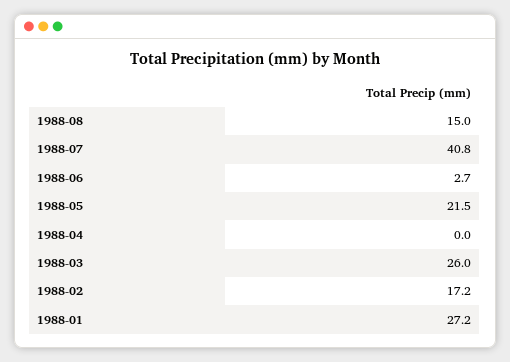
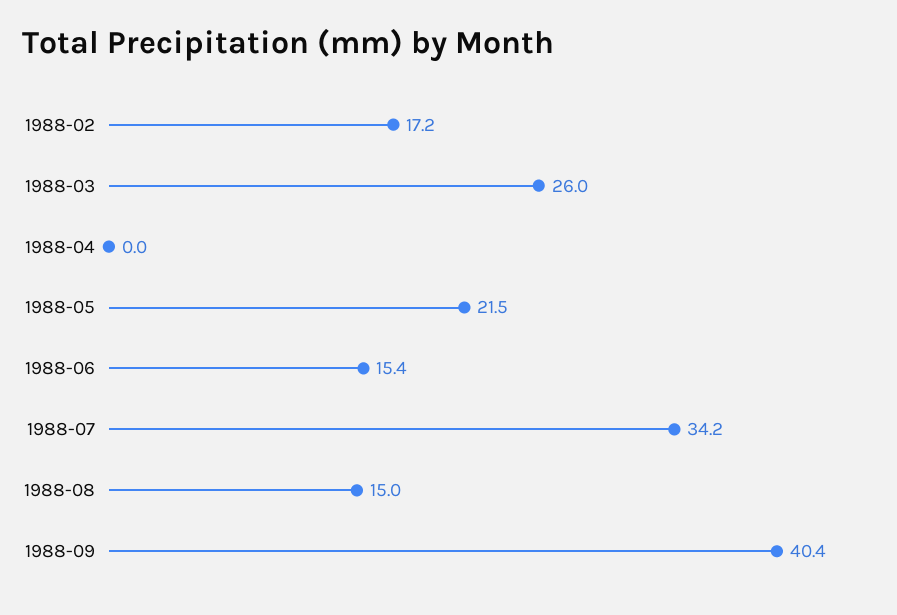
1988-07: 40.8 -> 34.2
1988-06: 2.7 -> 15.4
1988-01: 27.2 -> none
1988-09: none -> 40.4

